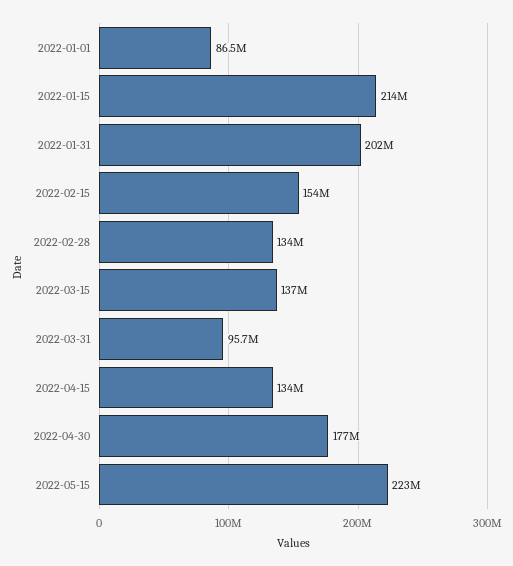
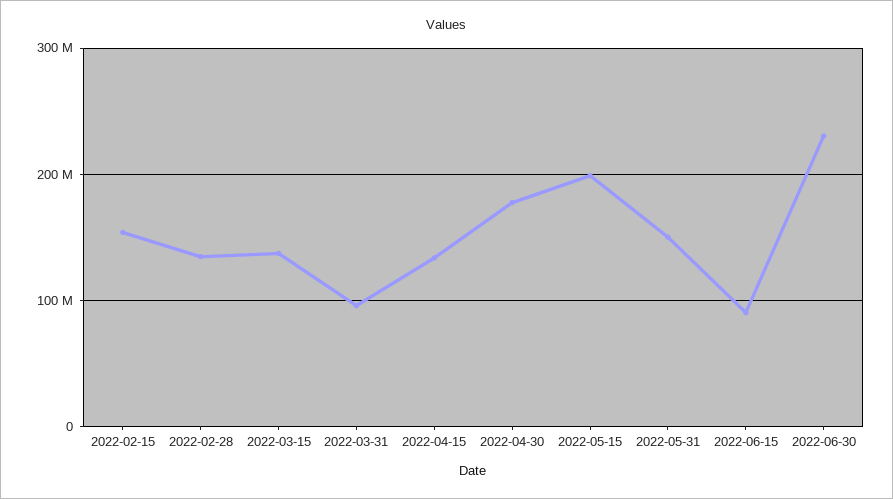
2022-01-01: 86500000 -> none
2022-01-15: 214000000 -> none
2022-01-31: 202000000 -> none
2022-05-15: 223000000 -> 200000000
2022-05-31: none -> 150000000
2022-06-15: none -> 90000000
2022-06-30: none -> 230000000

